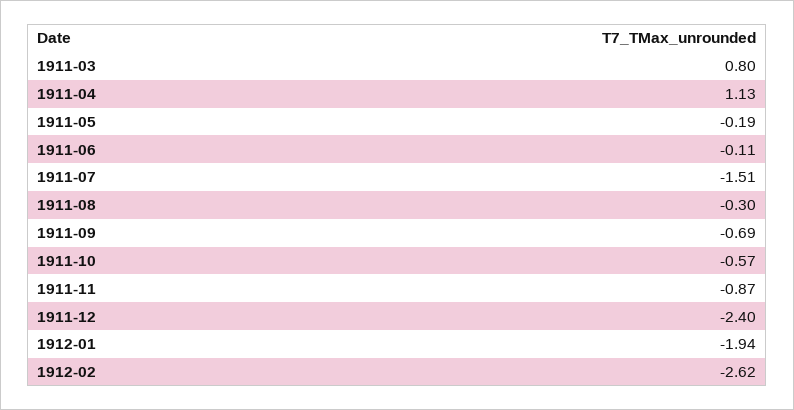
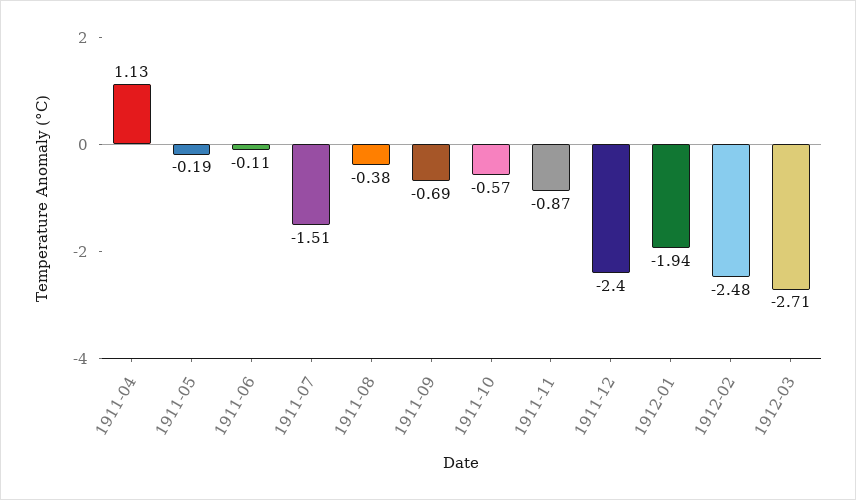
1911-03: 0.8 -> none
1911-08: -0.3 -> -0.38
1912-02: -2.62 -> -2.48
1912-03: none -> -2.71

